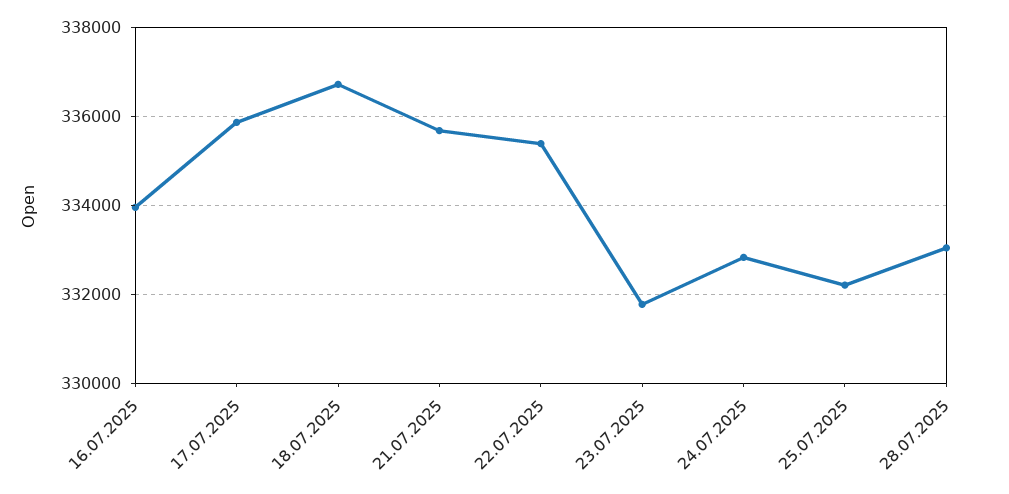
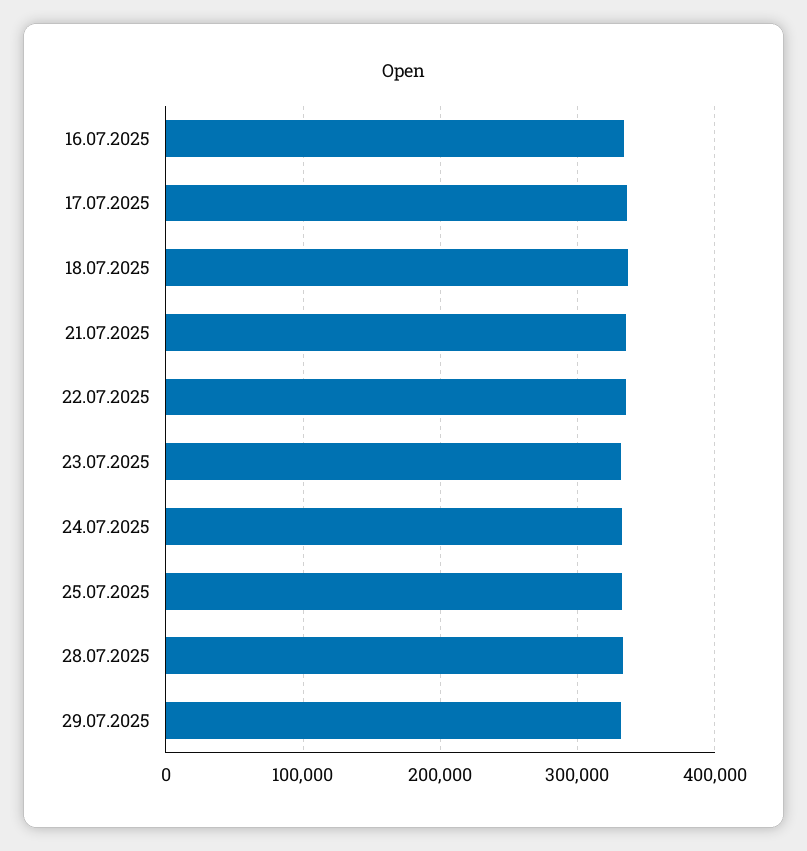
29.07.2025: none -> 330000

